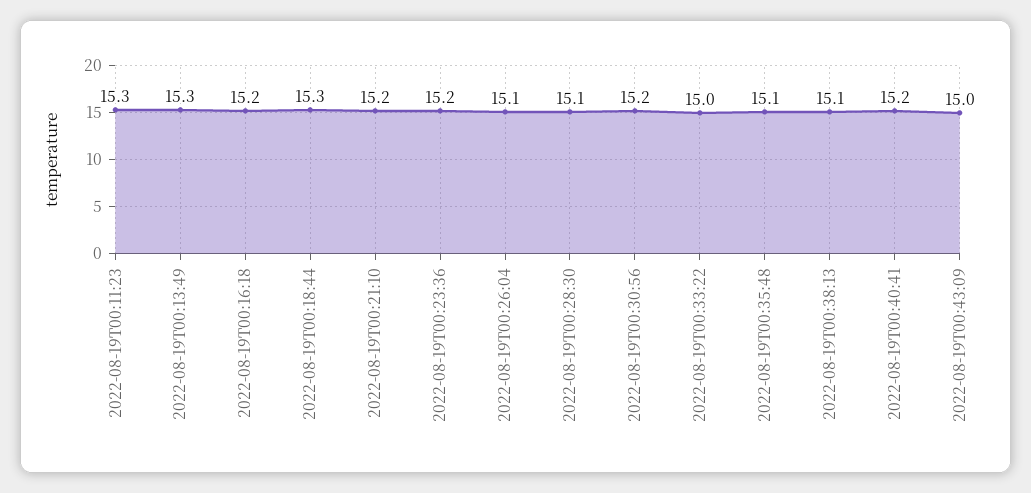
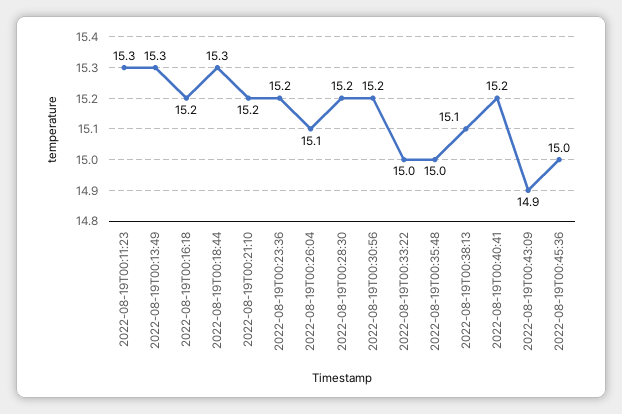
2022-08-19T00:28:30: 15.1 -> 15.2
2022-08-19T00:35:48: 15.1 -> 15
2022-08-19T00:43:09: 15 -> 14.9
2022-08-19T00:45:36: none -> 15

